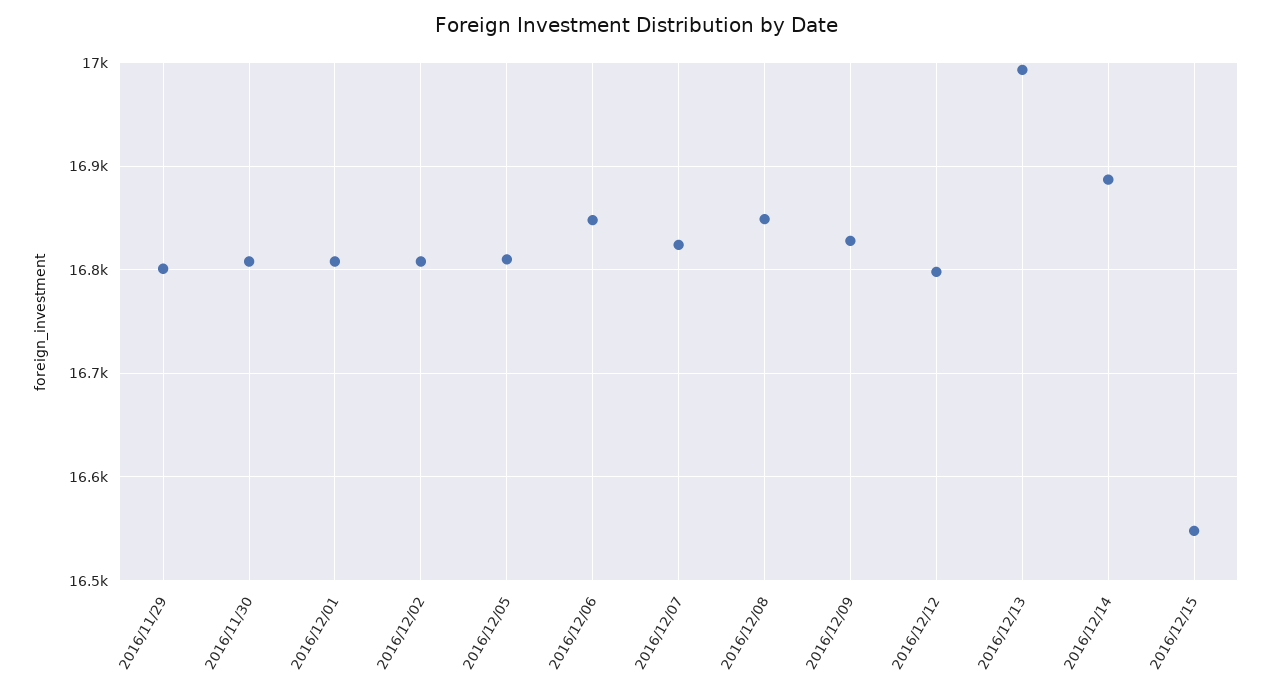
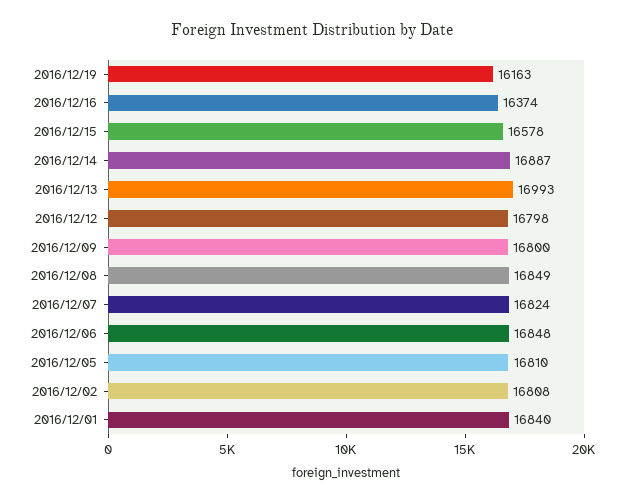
2016/11/29: 16800 -> none
2016/11/30: 16810 -> none
2016/12/01: 16810 -> 16840
2016/12/09: 16830 -> 16800
2016/12/15: 16550 -> 16578
2016/12/19: none -> 16163
2016/12/16: none -> 16374

